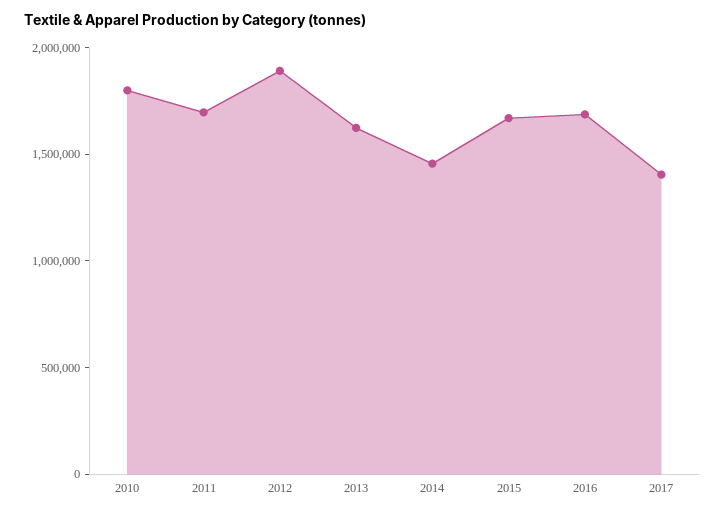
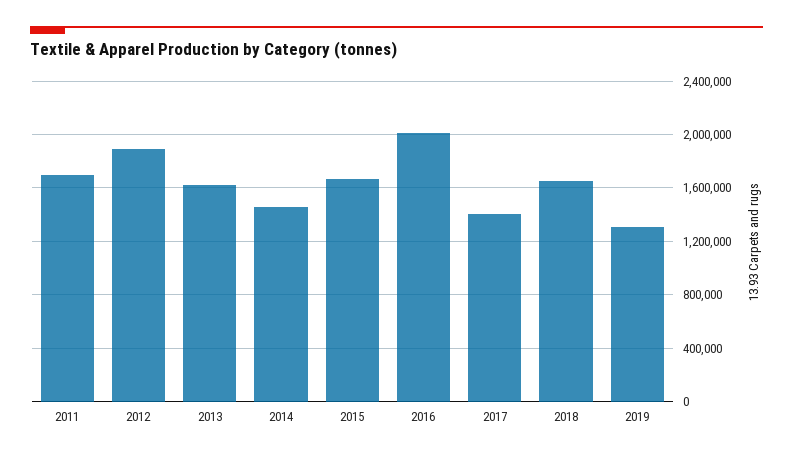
2010: 1800000 -> none
2016: 1700000 -> 2000000
2018: none -> 1650000
2019: none -> 1300000

